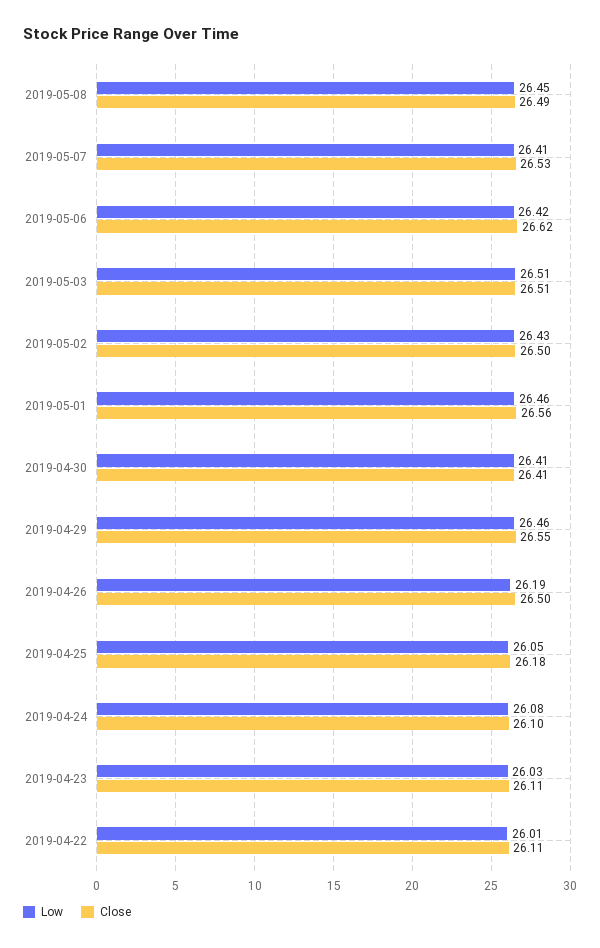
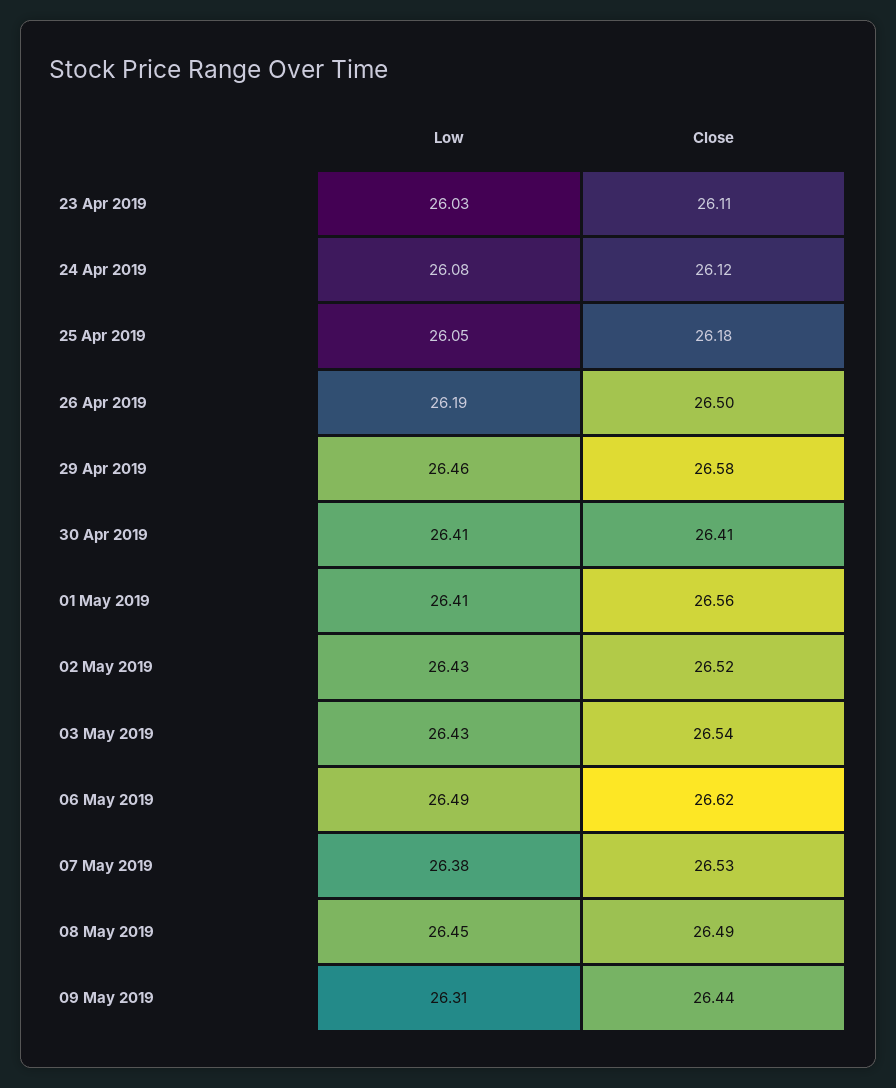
Low, 2019-05-07: 26.41 -> 26.38
Low, 2019-05-06: 26.42 -> 26.49
Low, 2019-05-03: 26.51 -> 26.43
Close, 2019-05-03: 26.51 -> 26.54
Close, 2019-05-02: 26.5 -> 26.52
Low, 2019-05-01: 26.46 -> 26.41
Close, 2019-04-29: 26.55 -> 26.58
Close, 2019-04-24: 26.1 -> 26.12
Low, 2019-04-22: 26.01 -> none
Close, 2019-04-22: 26.11 -> none
Low, 09 May 2019: none -> 26.31
Close, 09 May 2019: none -> 26.44

